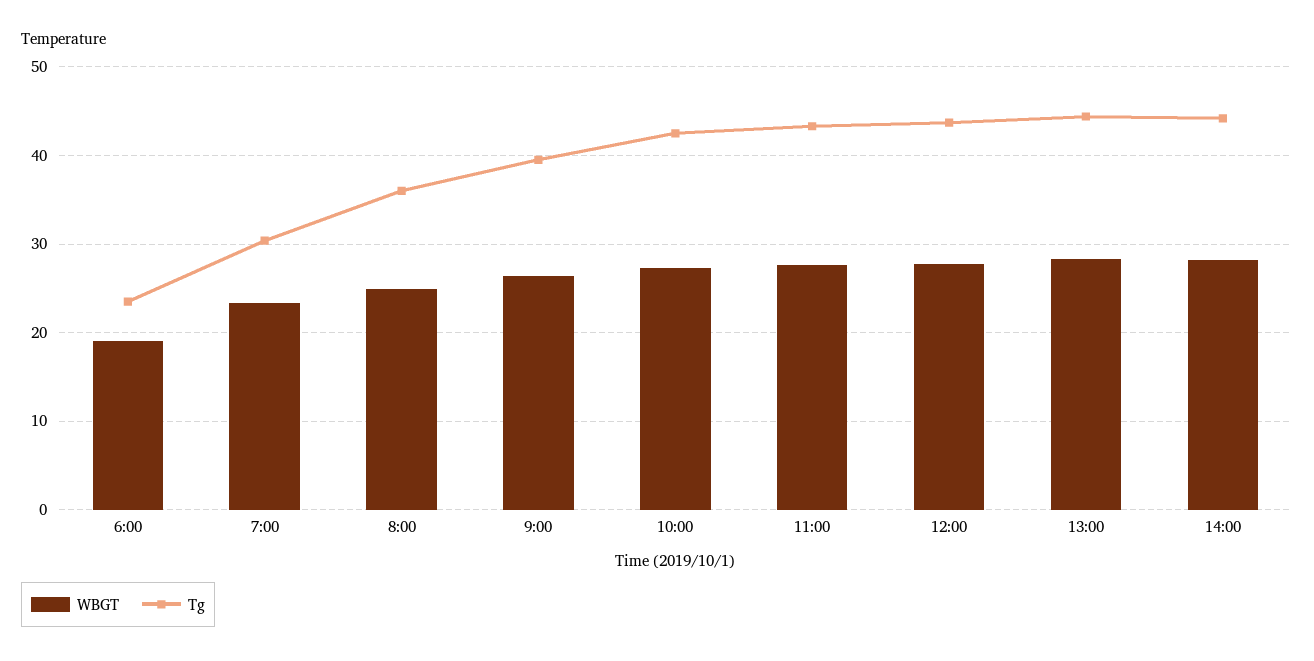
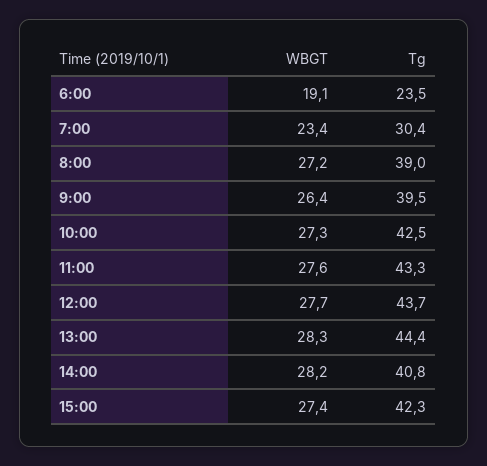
WBGT, 8:00: 25 -> 27.2
Tg, 8:00: 36 -> 39
Tg, 14:00: 44 -> 40.8
WBGT, 15:00: none -> 27.4
Tg, 15:00: none -> 42.3

